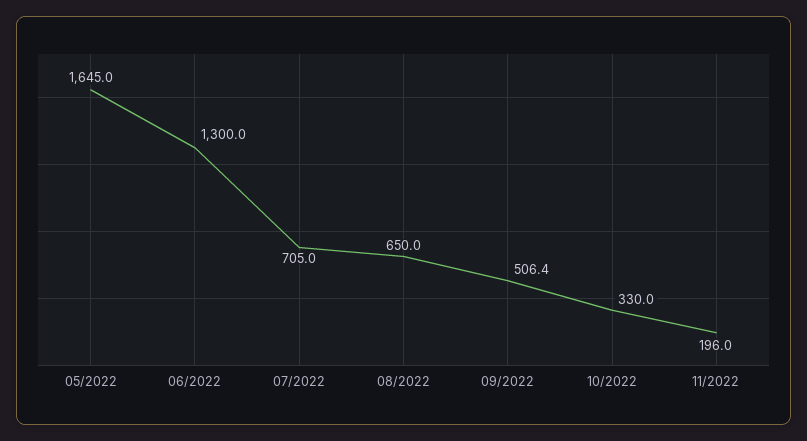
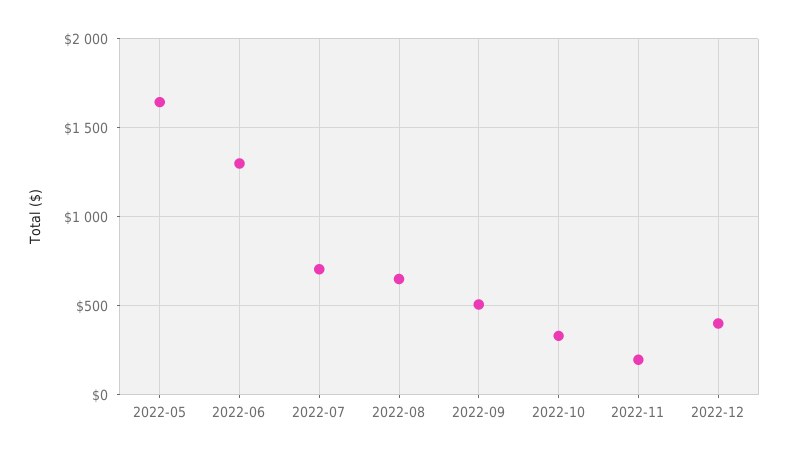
2022-12: none -> 400

